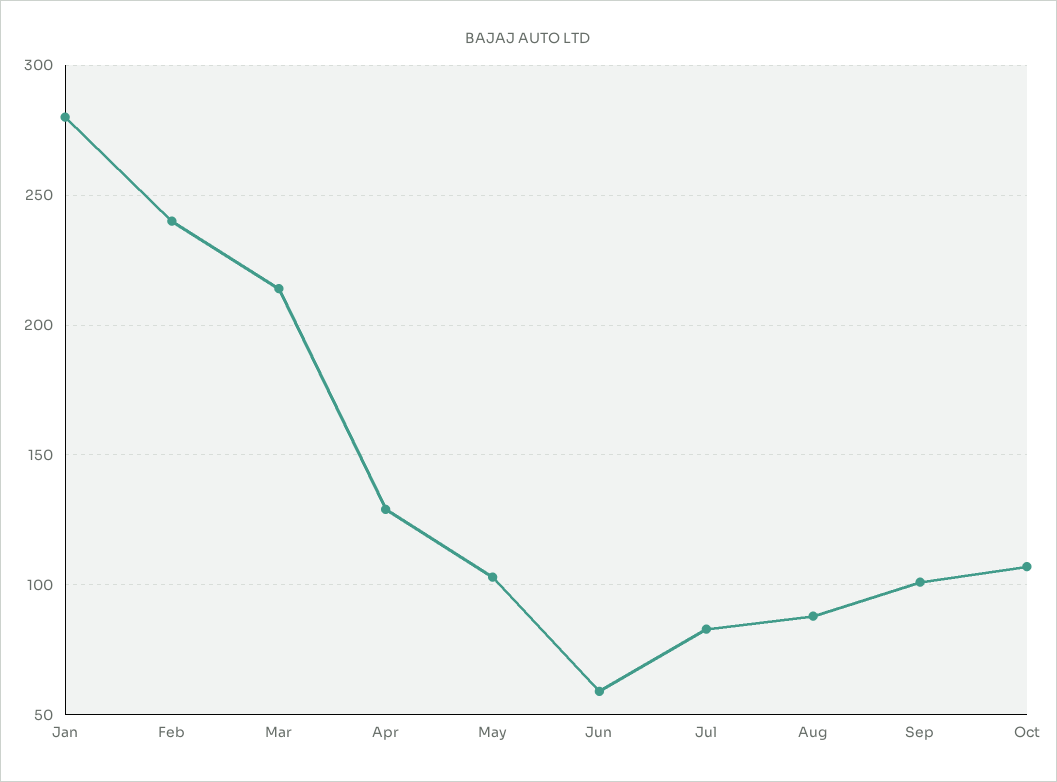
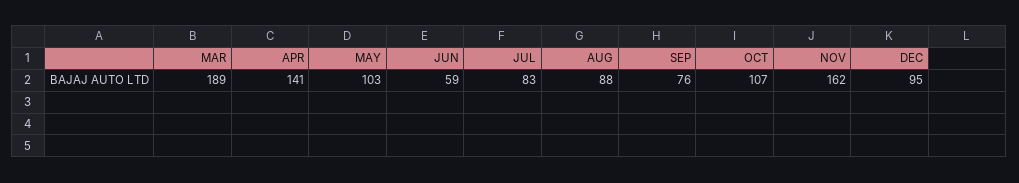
Jan: 280 -> none
Feb: 240 -> none
Mar: 215 -> 189
Apr: 130 -> 141
Sep: 100 -> 76
NOV: none -> 162
DEC: none -> 95

